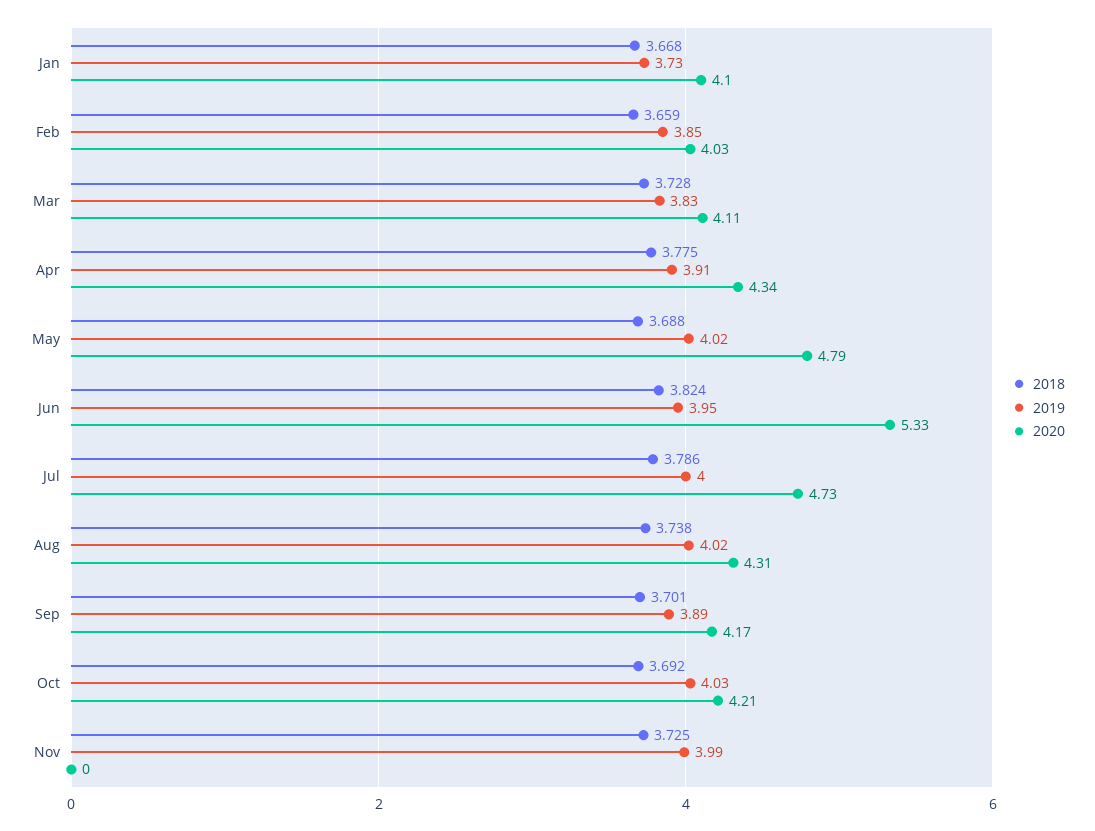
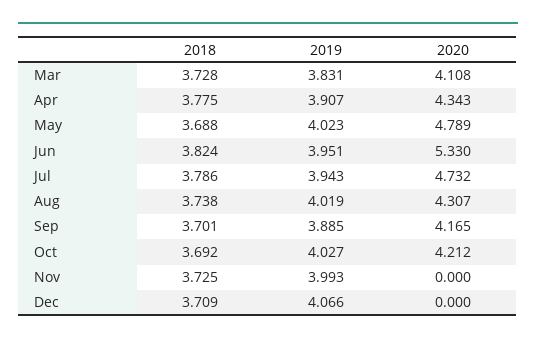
2018, Jan: 3.668 -> none
2019, Jan: 3.73 -> none
2020, Jan: 4.1 -> none
2018, Feb: 3.659 -> none
2019, Feb: 3.85 -> none
2020, Feb: 4.03 -> none
2019, Jul: 4 -> 3.943
2018, Dec: none -> 3.709
2019, Dec: none -> 4.066
2020, Dec: none -> 0

